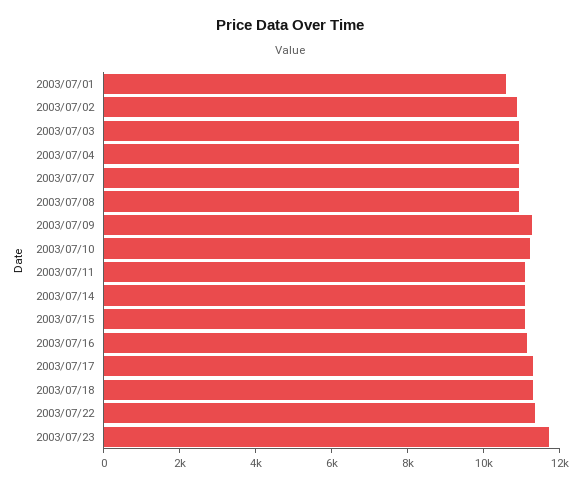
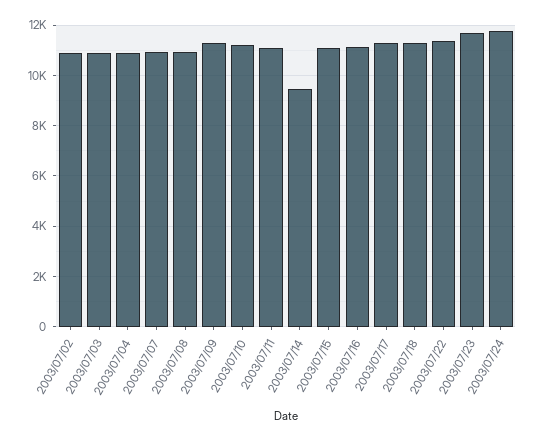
2003/07/01: 10500 -> none
2003/07/14: 11000 -> 9500
2003/07/24: none -> 11750

